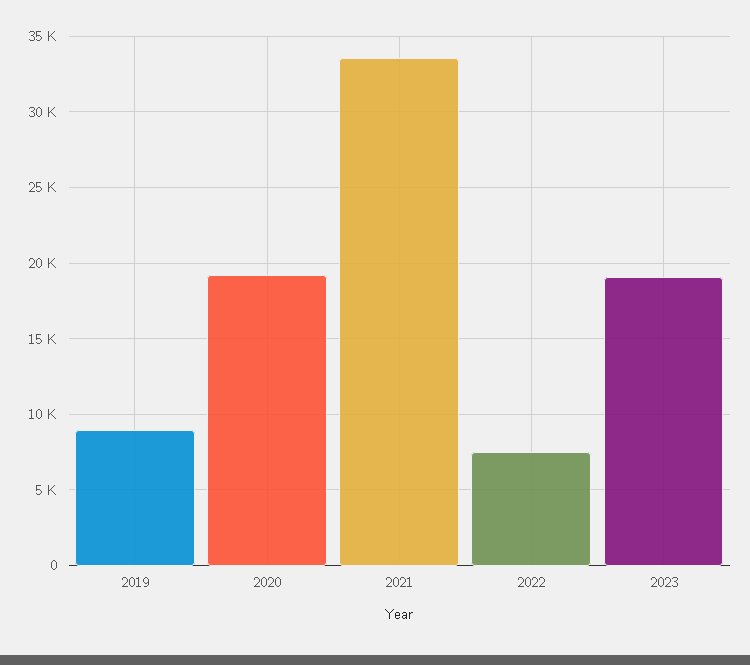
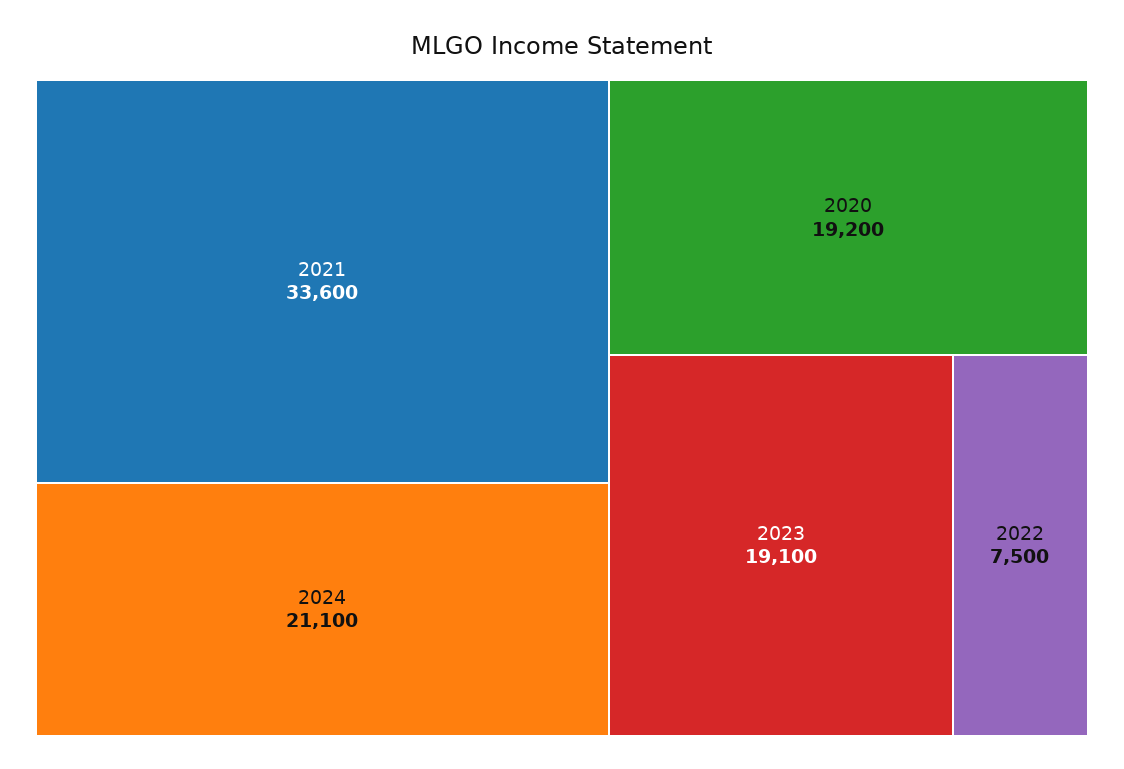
2019: 9000 -> none
2024: none -> 21100

